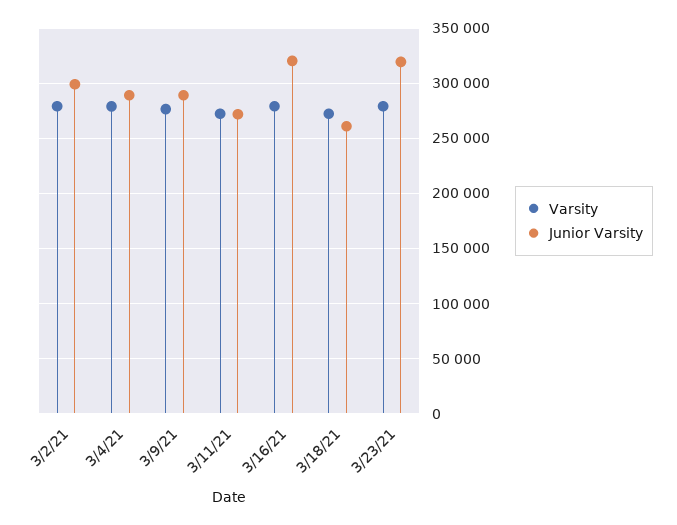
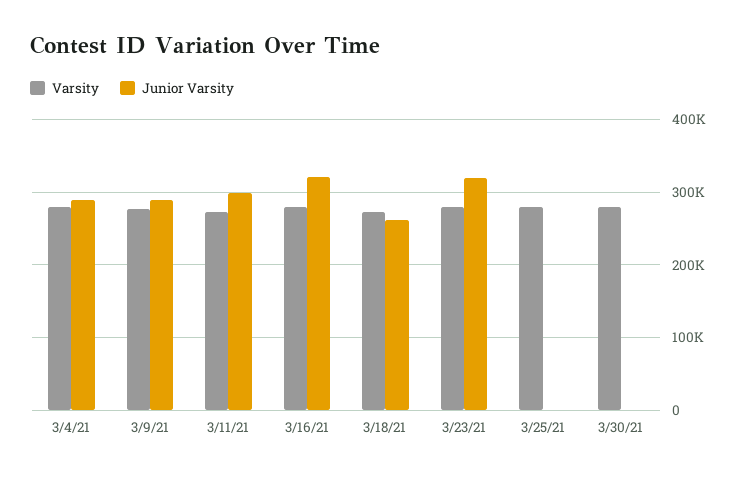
Varsity, 3/2/21: 280000 -> none
Junior Varsity, 3/2/21: 300000 -> none
Junior Varsity, 3/11/21: 270000 -> 300000
Varsity, 3/25/21: none -> 280000
Junior Varsity, 3/25/21: none -> 0
Varsity, 3/30/21: none -> 280000
Junior Varsity, 3/30/21: none -> 0

